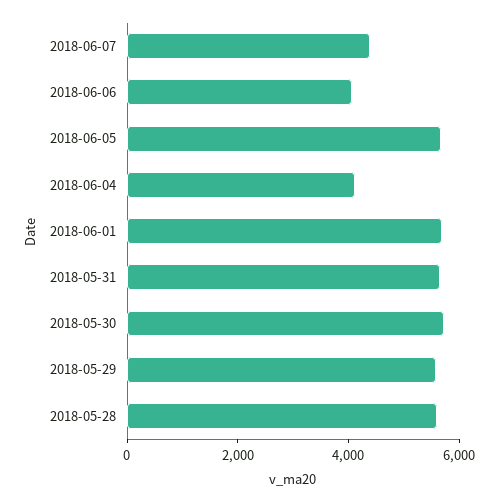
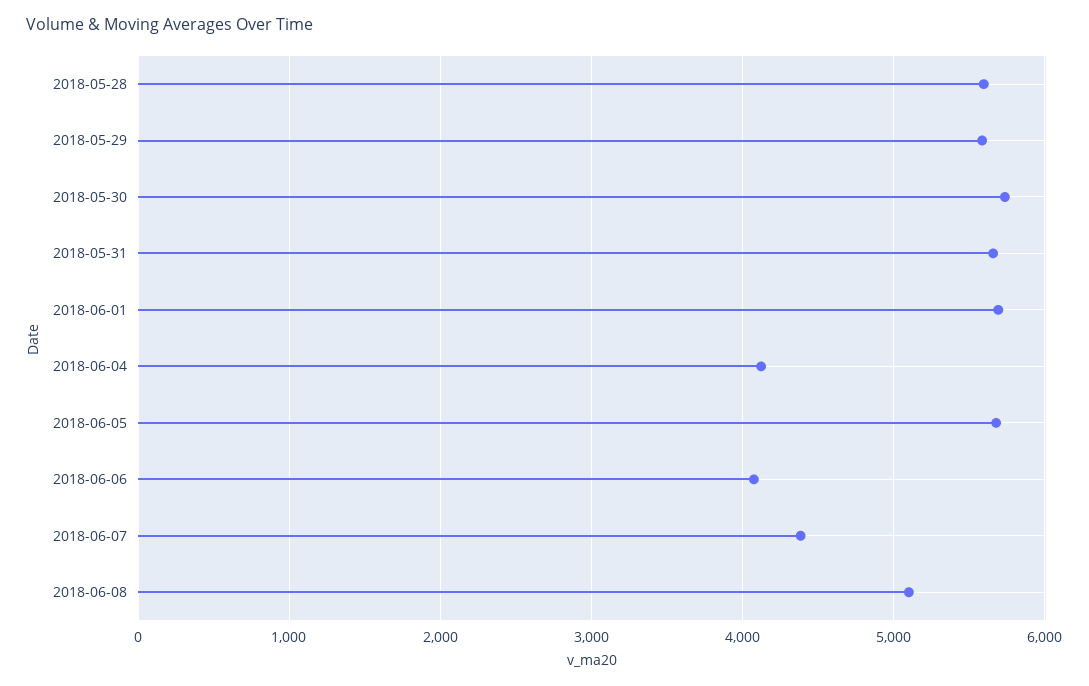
2018-06-08: none -> 5100

